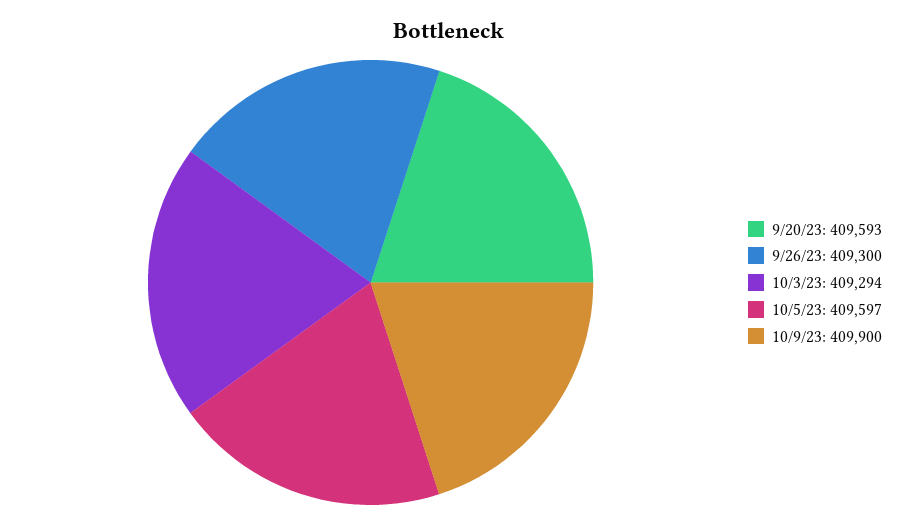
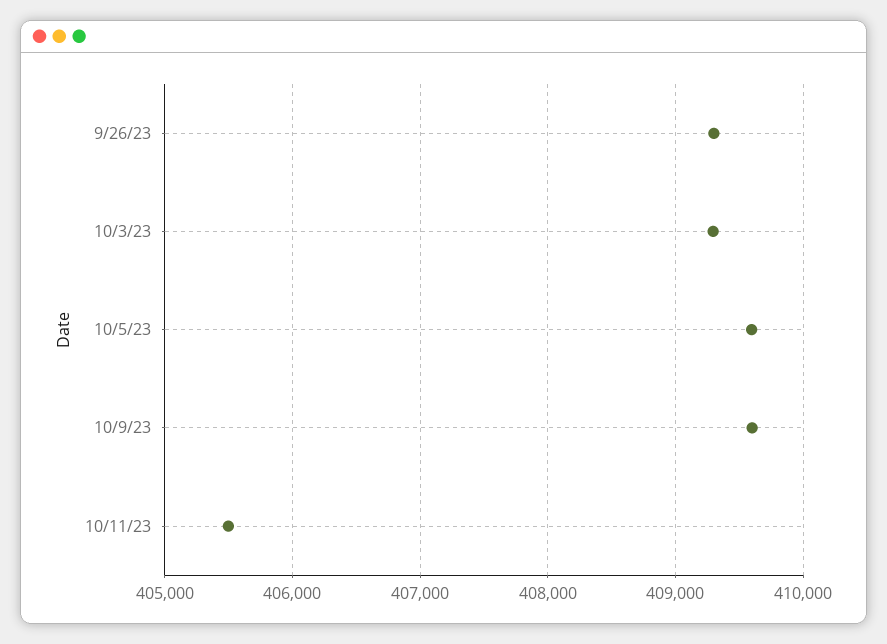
9/20/23: 409593 -> none
10/9/23: 409900 -> 409600
10/11/23: none -> 405500

